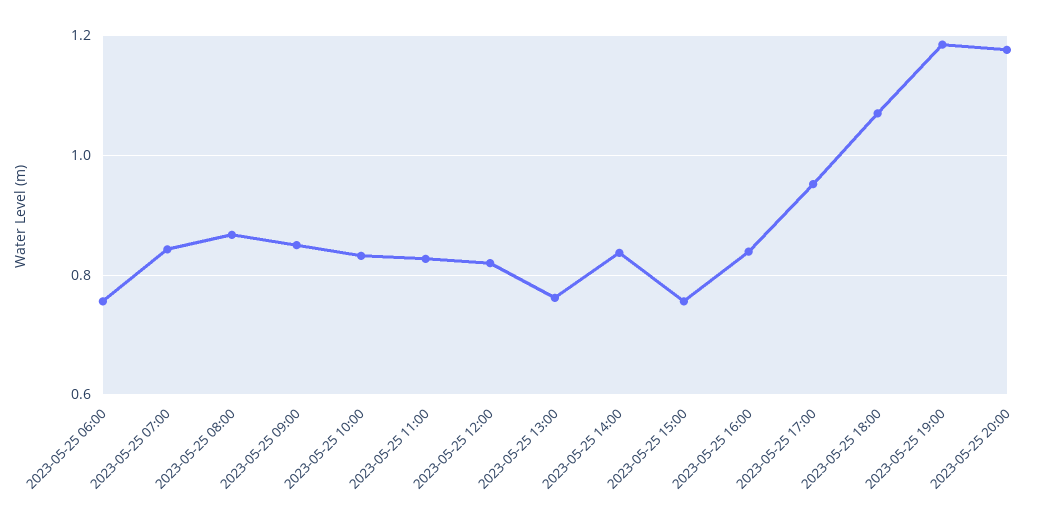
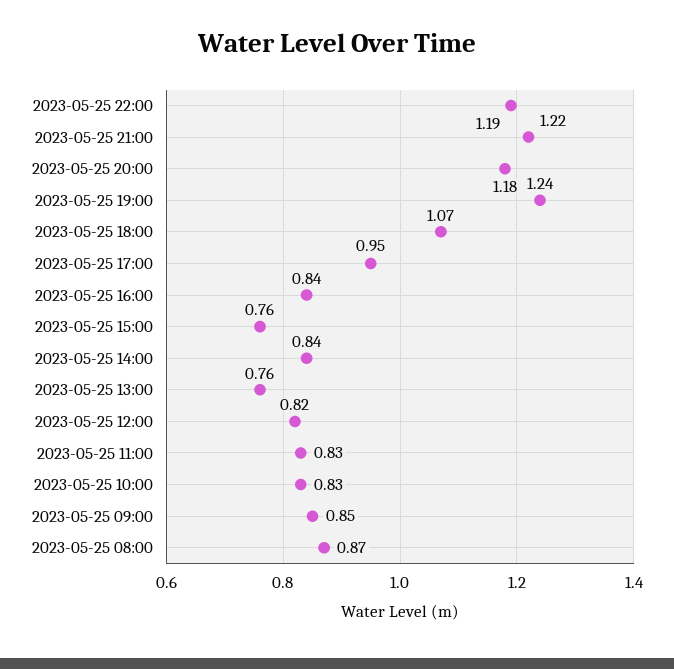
2023-05-25 06:00: 0.76 -> none
2023-05-25 07:00: 0.84 -> none
2023-05-25 19:00: 1.18 -> 1.24
2023-05-25 22:00: none -> 1.19
2023-05-25 21:00: none -> 1.22

